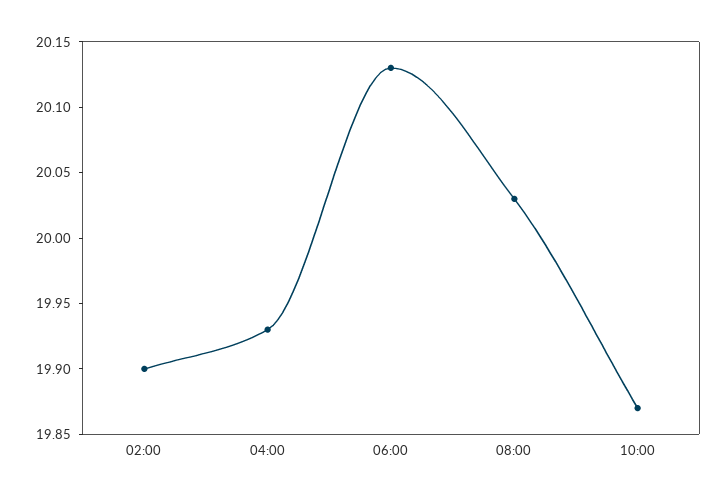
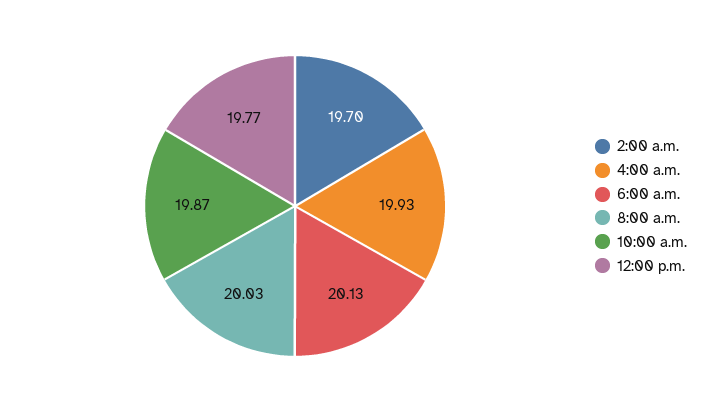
02:00: 19.9 -> 19.7
12:00 p.m.: none -> 19.77

